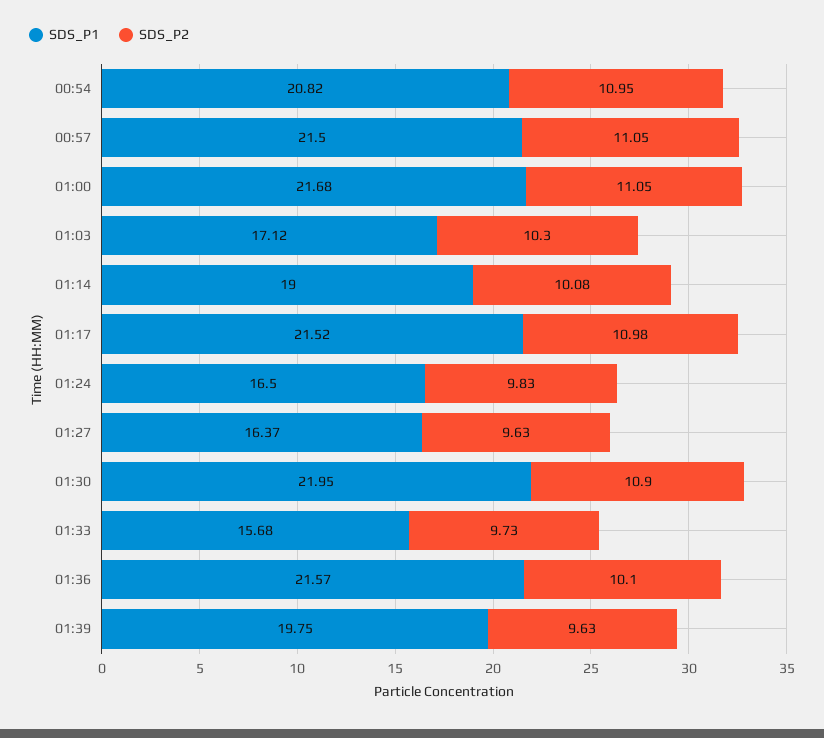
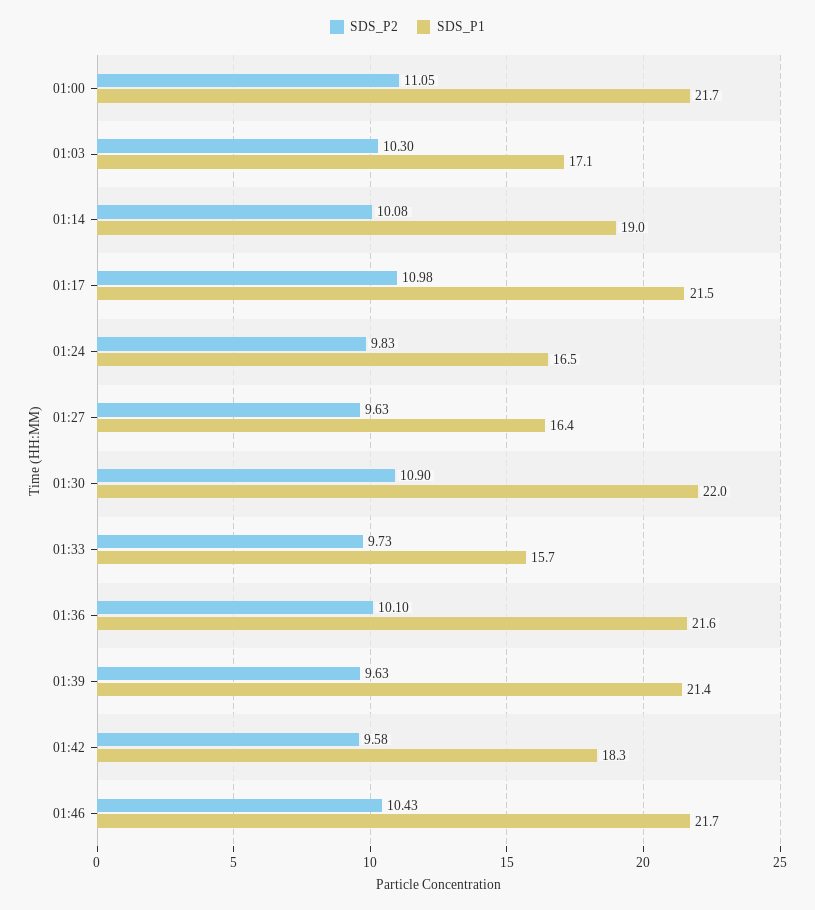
SDS_P1, 00:54: 20.82 -> none
SDS_P2, 00:54: 10.95 -> none
SDS_P1, 00:57: 21.5 -> none
SDS_P2, 00:57: 11.05 -> none
SDS_P1, 01:39: 19.75 -> 21.4
SDS_P2, 01:42: none -> 9.58
SDS_P1, 01:42: none -> 18.3
SDS_P2, 01:46: none -> 10.43
SDS_P1, 01:46: none -> 21.7

